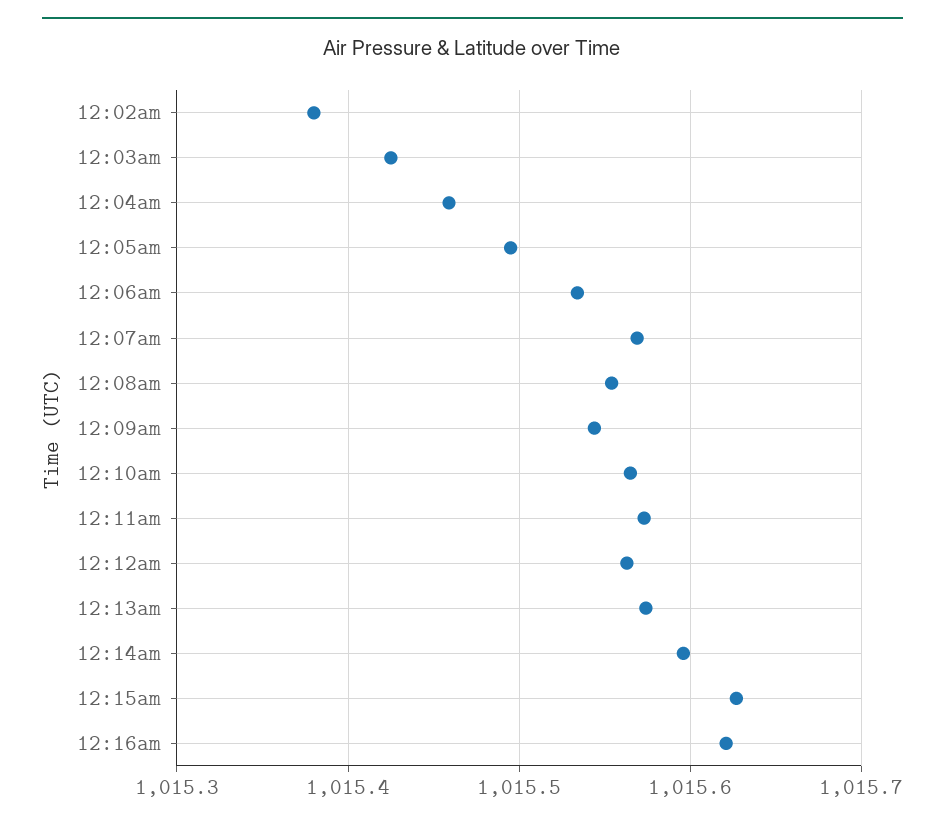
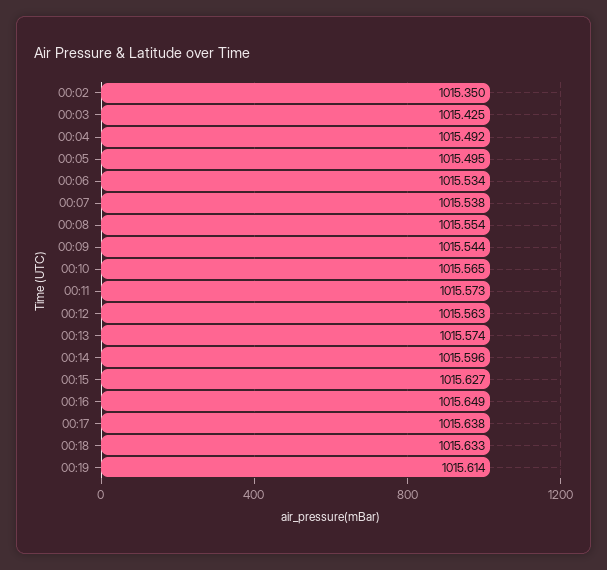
12:02am: 1015.38 -> 1015.35
12:04am: 1015.46 -> 1015.492
12:07am: 1015.57 -> 1015.538
12:16am: 1015.62 -> 1015.649
00:17: none -> 1015.638
00:18: none -> 1015.633
00:19: none -> 1015.614

